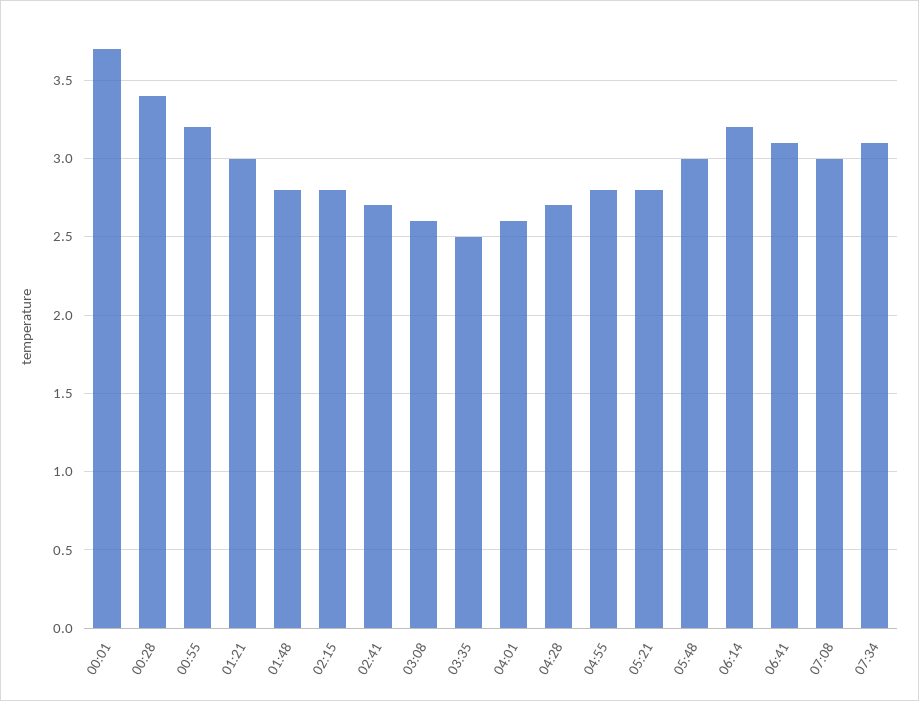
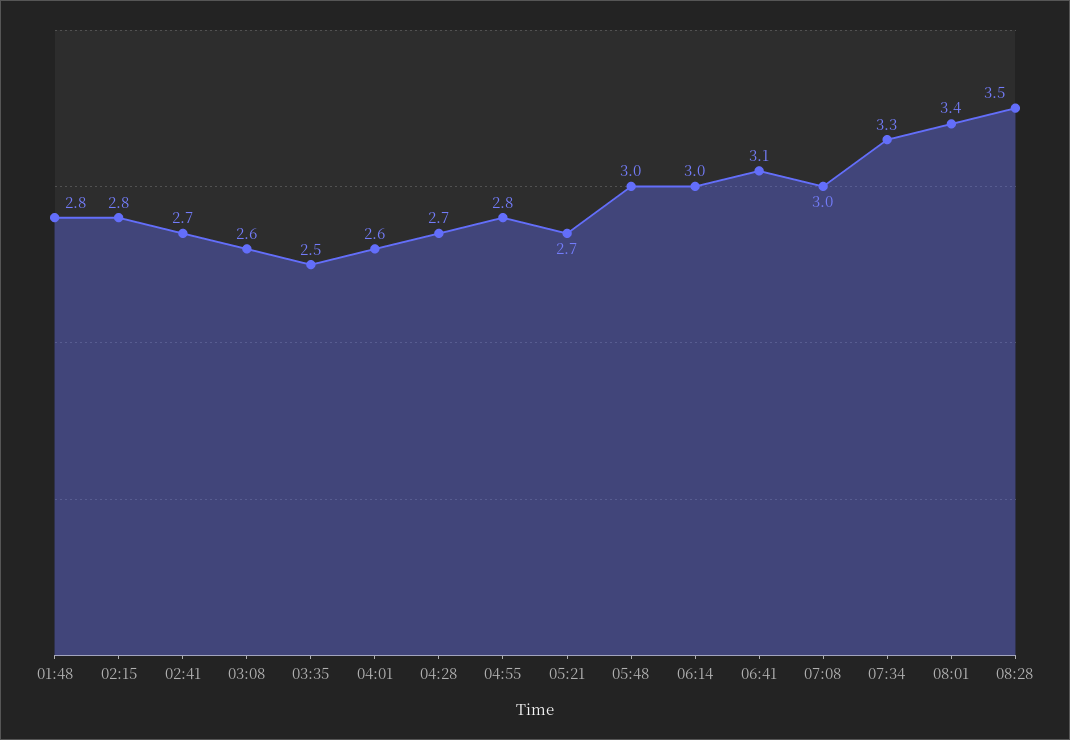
00:01: 3.7 -> none
00:28: 3.4 -> none
00:55: 3.2 -> none
01:21: 3 -> none
05:21: 2.8 -> 2.7
06:14: 3.2 -> 3
07:34: 3.1 -> 3.3
08:01: none -> 3.4
08:28: none -> 3.5

